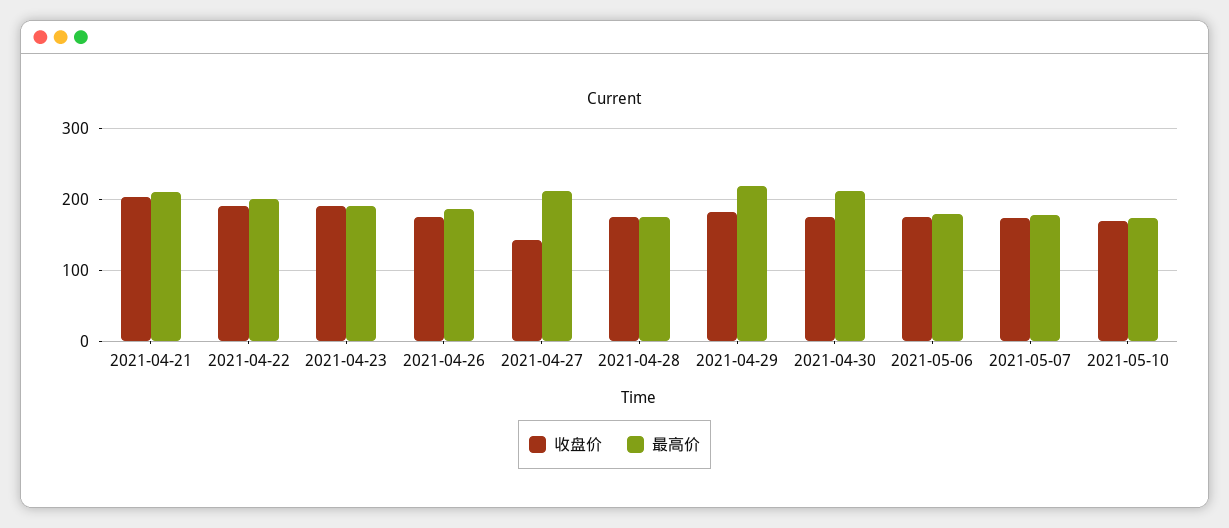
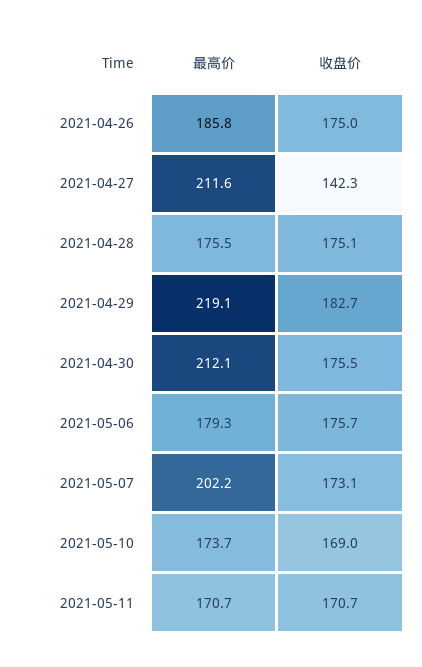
收盘价, 2021-04-21: 200 -> none
最高价, 2021-04-21: 210 -> none
收盘价, 2021-04-22: 190 -> none
最高价, 2021-04-22: 200 -> none
收盘价, 2021-04-23: 190 -> none
最高价, 2021-04-23: 190 -> none
最高价, 2021-05-07: 180 -> 202.2
最高价, 2021-05-11: none -> 170.7
收盘价, 2021-05-11: none -> 170.7

